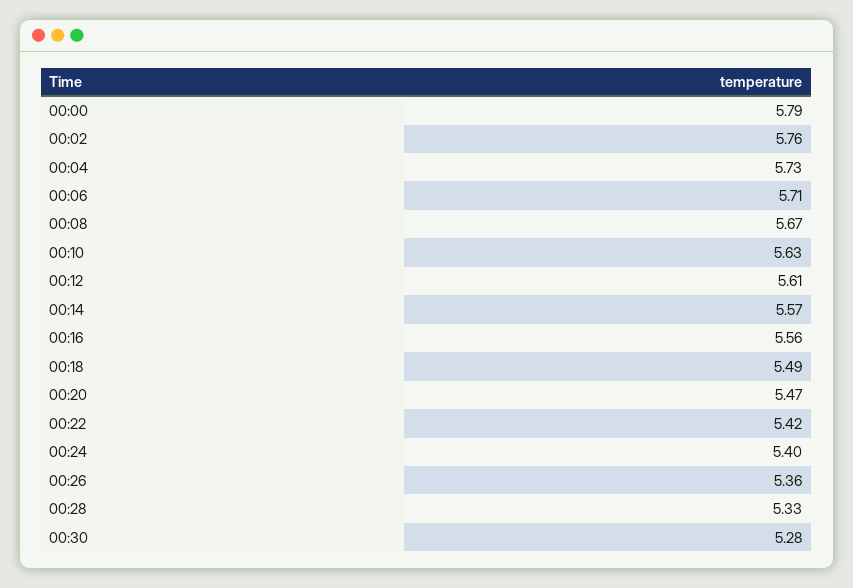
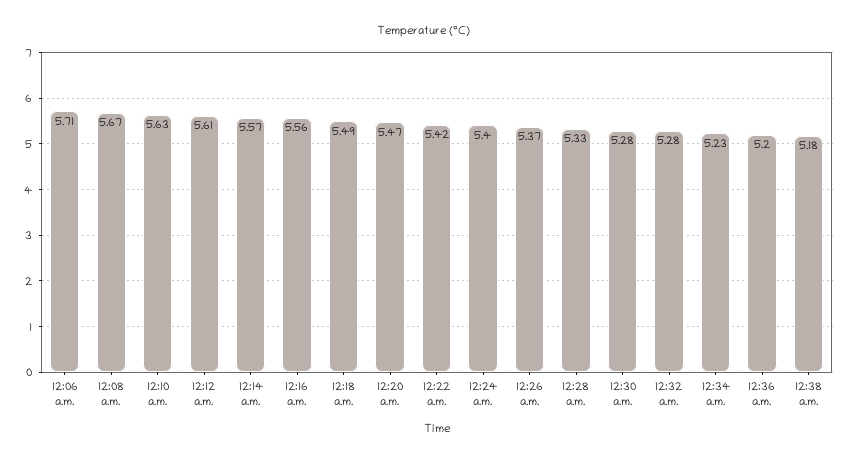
00:00: 5.79 -> none
00:02: 5.76 -> none
00:04: 5.73 -> none
00:26: 5.36 -> 5.37
12:32 a.m.: none -> 5.28
12:34 a.m.: none -> 5.23
12:36 a.m.: none -> 5.2
12:38 a.m.: none -> 5.18

